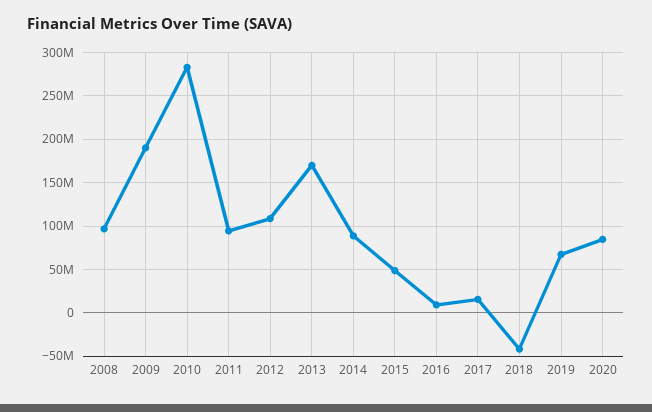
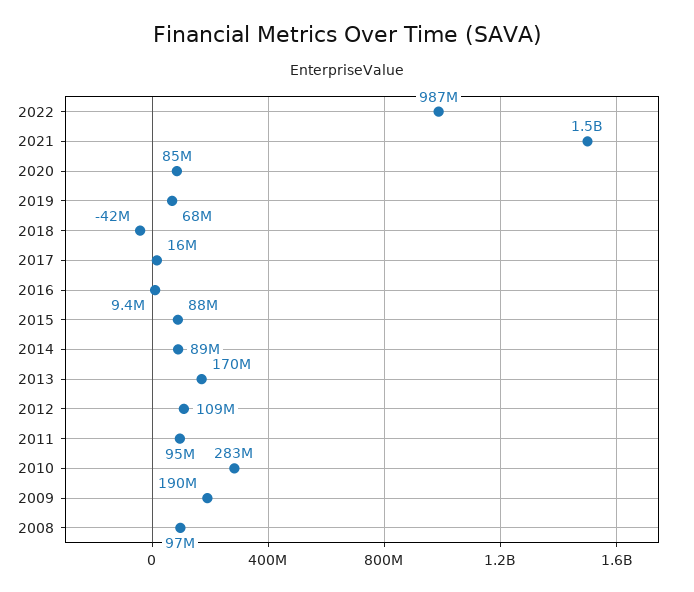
2015: 50000000 -> 88000000
2022: none -> 987000000
2021: none -> 1500000000

